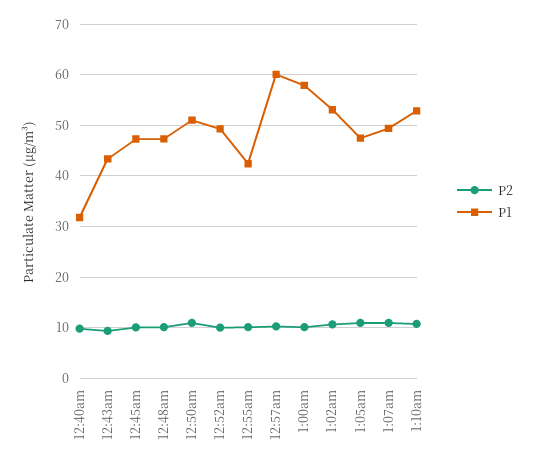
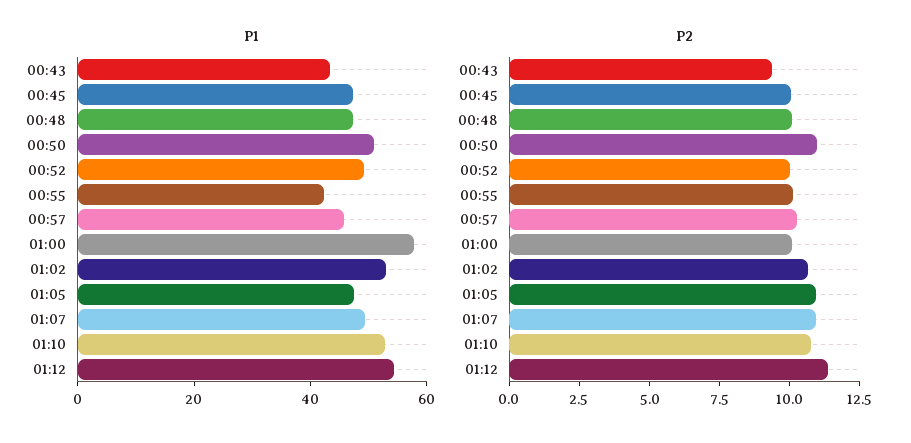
P2, 12:40am: 10 -> none
P1, 12:40am: 32 -> none
P1, 12:57am: 60 -> 45
P1, 01:12: none -> 55
P2, 01:12: none -> 11.5

